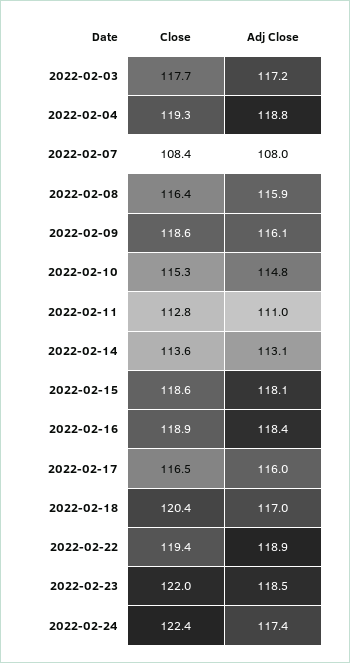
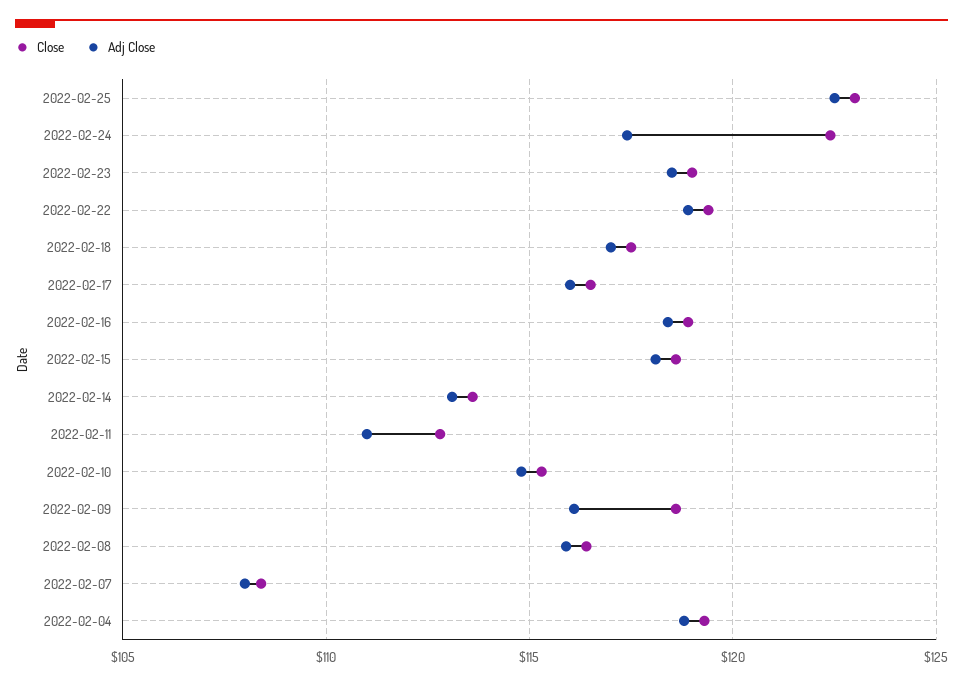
Close, 2022-02-03: 117.7 -> none
Adj Close, 2022-02-03: 117.2 -> none
Close, 2022-02-18: 120.4 -> 117.5
Close, 2022-02-23: 122 -> 119
Close, 2022-02-25: none -> 123
Adj Close, 2022-02-25: none -> 122.5

